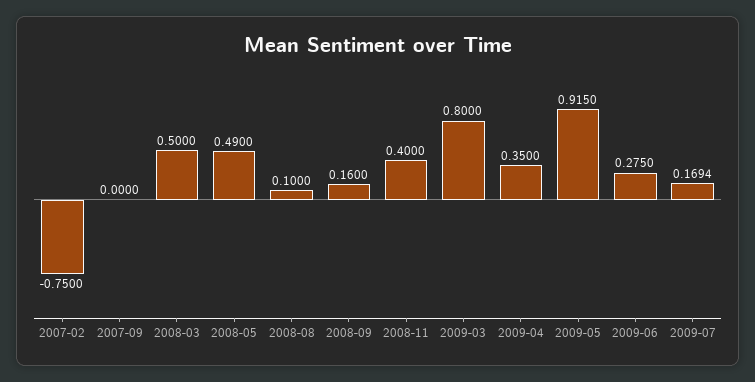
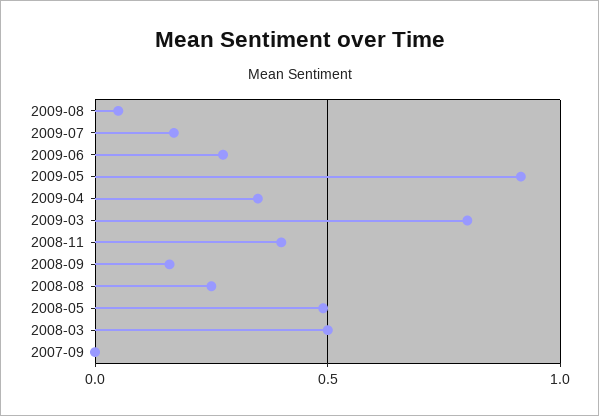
2007-02: -0.75 -> none
2008-08: 0.1 -> 0.25
2009-08: none -> 0.05

